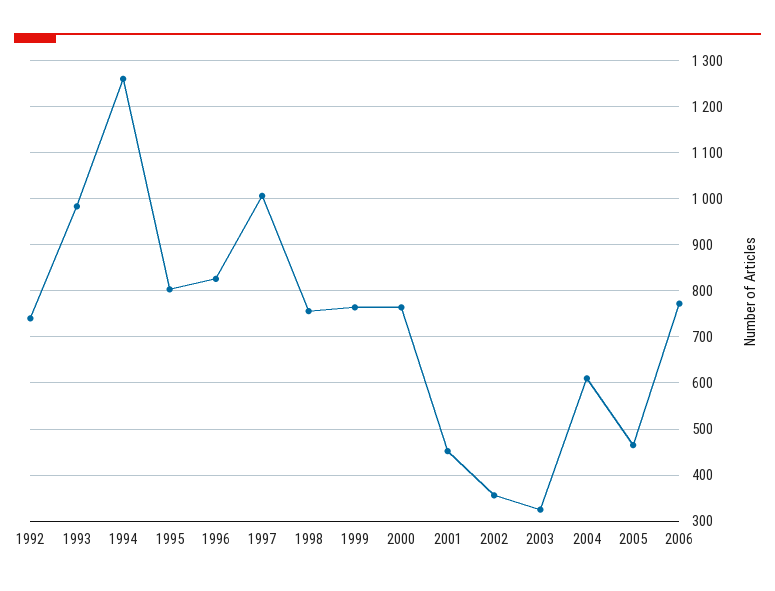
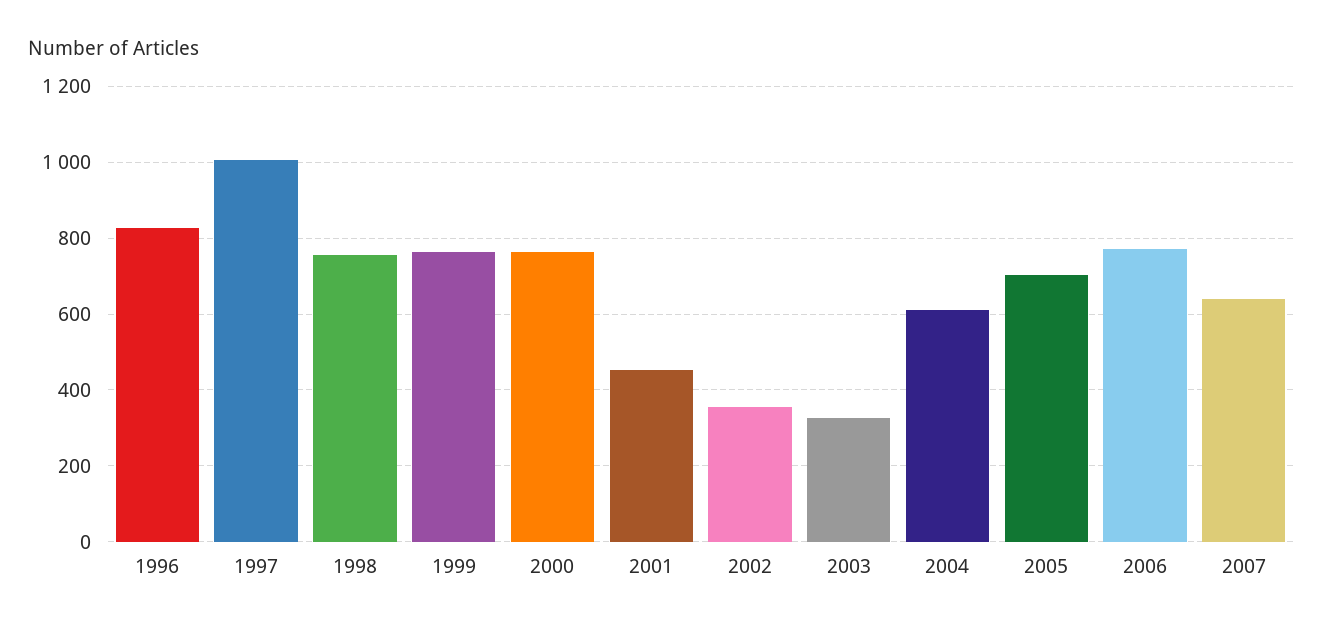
1992: 740 -> none
1993: 980 -> none
1994: 1260 -> none
1995: 800 -> none
2005: 460 -> 700
2007: none -> 640

